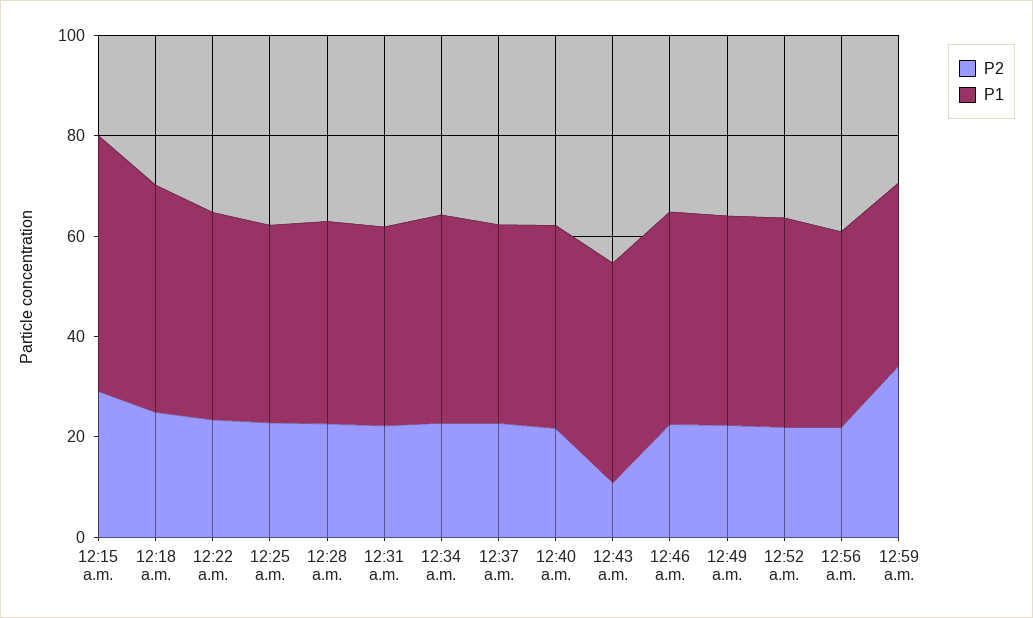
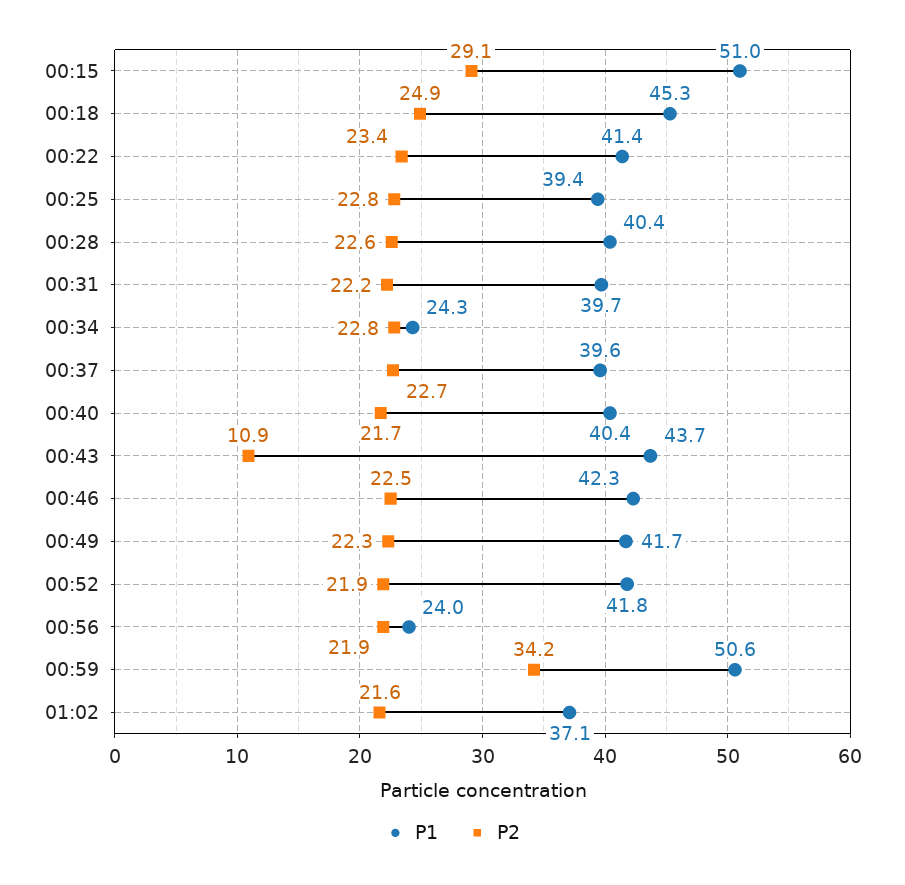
P1, 12:34 a.m.: 40 -> 24.3
P1, 12:56 a.m.: 40 -> 24
P1, 12:59 a.m.: 35 -> 50.6
P1, 01:02: none -> 37.1
P2, 01:02: none -> 21.6

